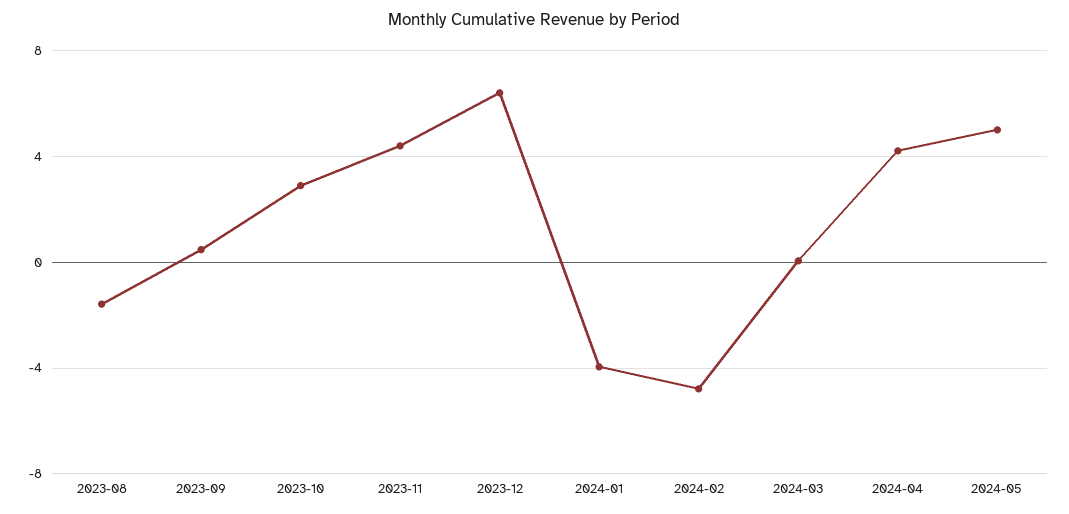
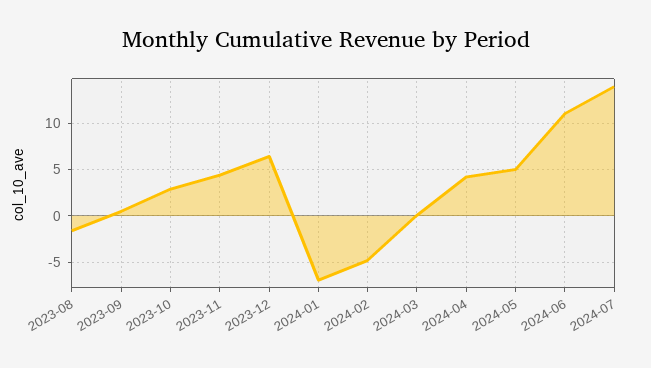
2024-01: -4 -> -7
2024-06: none -> 11
2024-07: none -> 14

